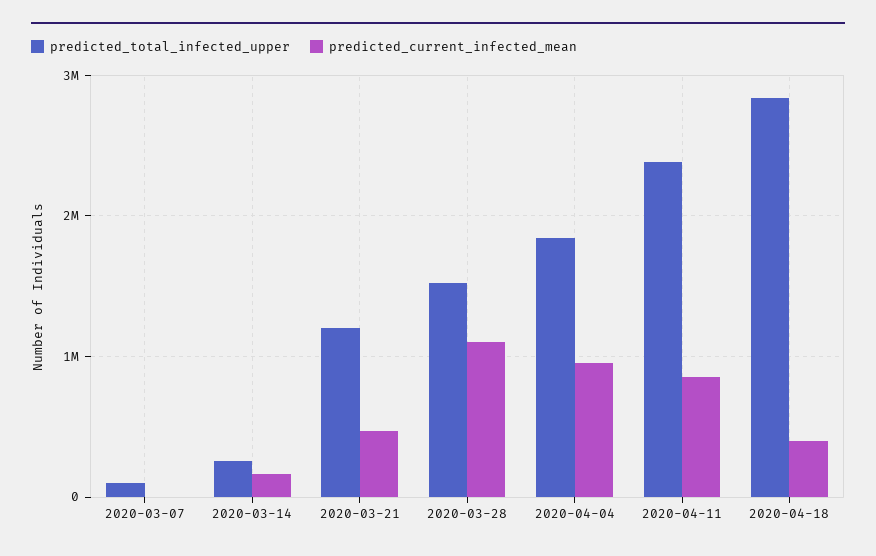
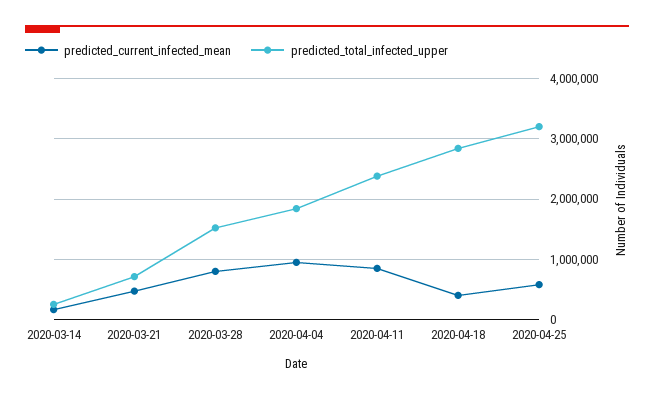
predicted_total_infected_upper, 2020-03-07: 100000 -> none
predicted_current_infected_mean, 2020-03-07: 0 -> none
predicted_total_infected_upper, 2020-03-21: 1200000 -> 700000
predicted_current_infected_mean, 2020-03-28: 1100000 -> 800000
predicted_current_infected_mean, 2020-04-25: none -> 600000
predicted_total_infected_upper, 2020-04-25: none -> 3200000

